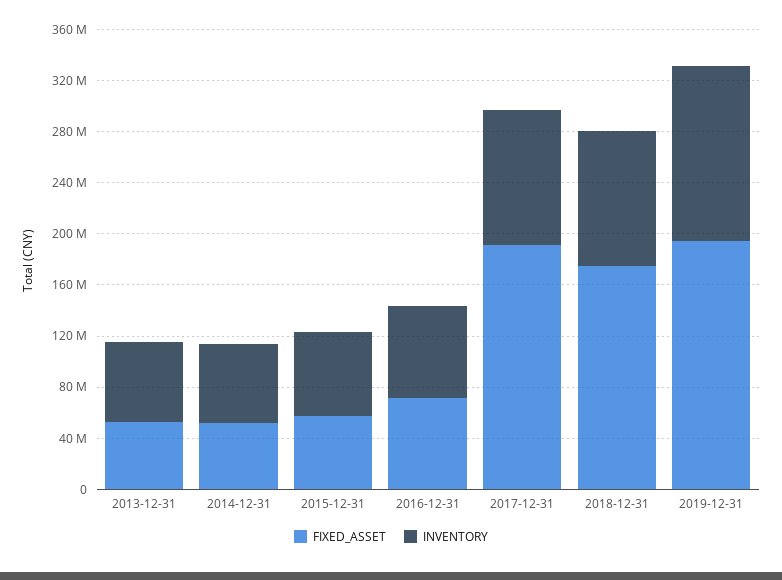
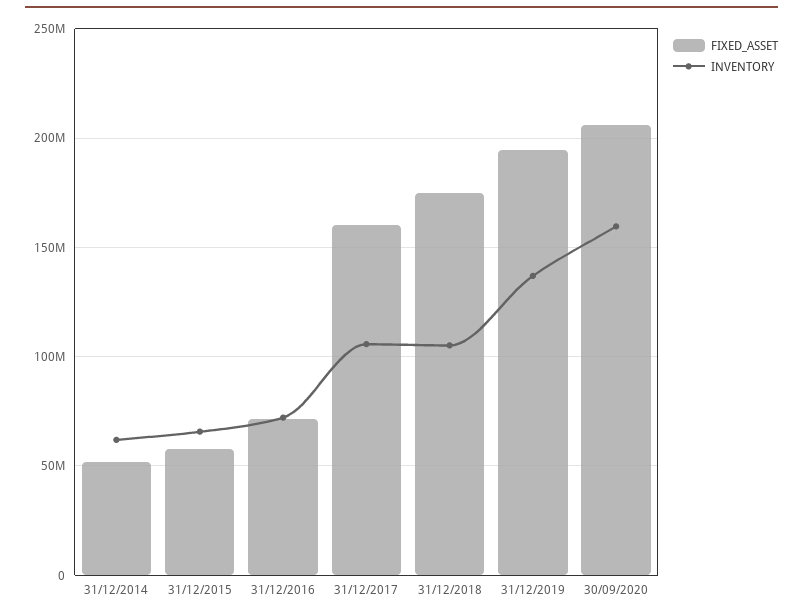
FIXED_ASSET, 2013-12-31: 50000000 -> none
INVENTORY, 2013-12-31: 60000000 -> none
FIXED_ASSET, 2017-12-31: 190000000 -> 160000000
FIXED_ASSET, 30/09/2020: none -> 205000000
INVENTORY, 30/09/2020: none -> 160000000

